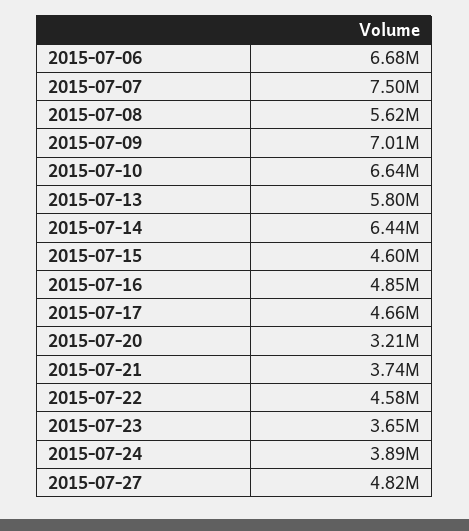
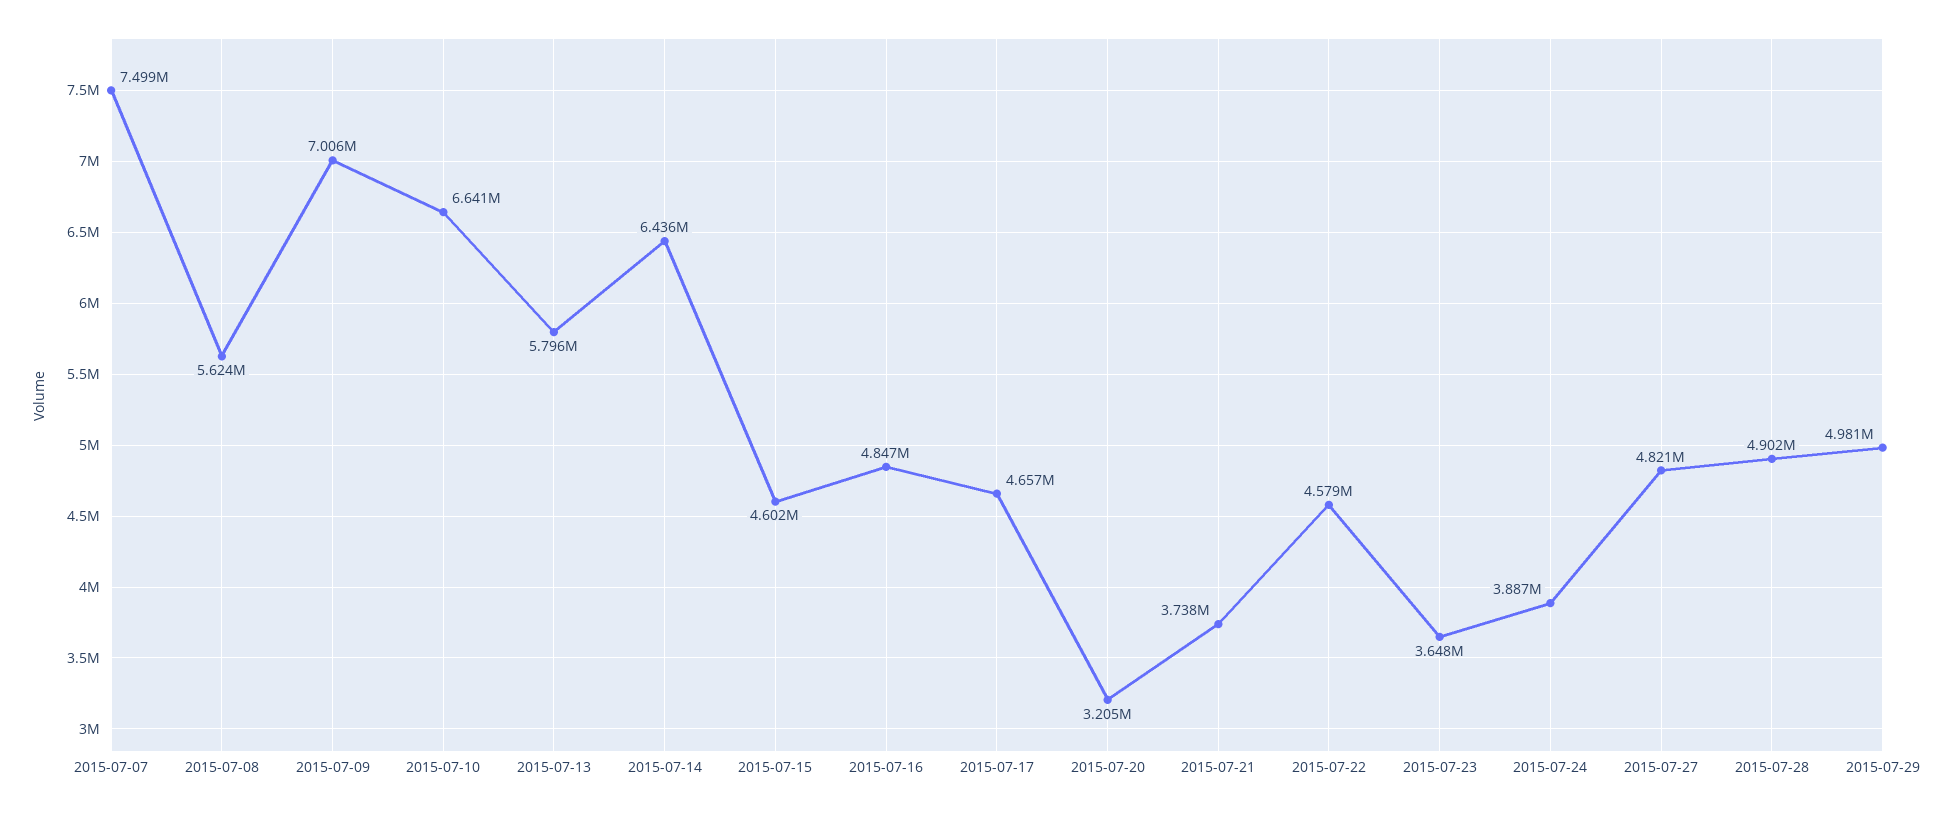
2015-07-06: 6680000 -> none
2015-07-28: none -> 4902000
2015-07-29: none -> 4981000

